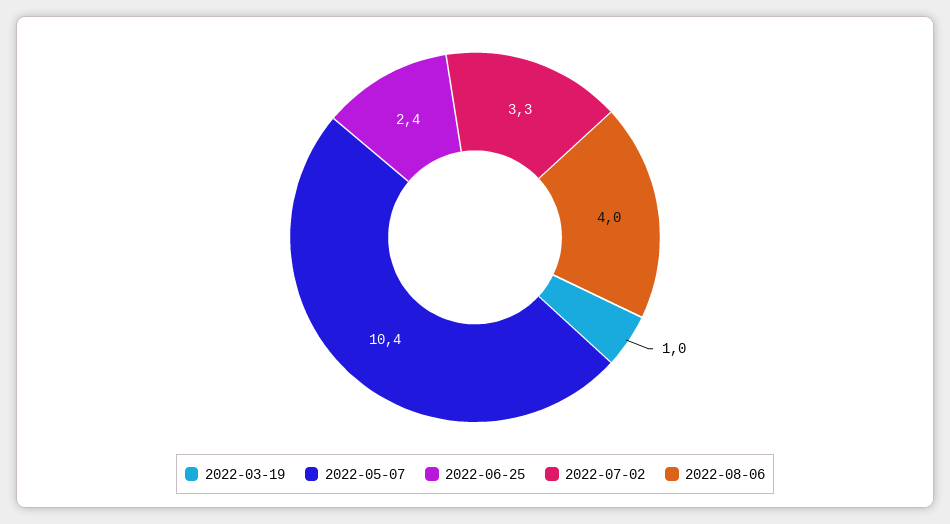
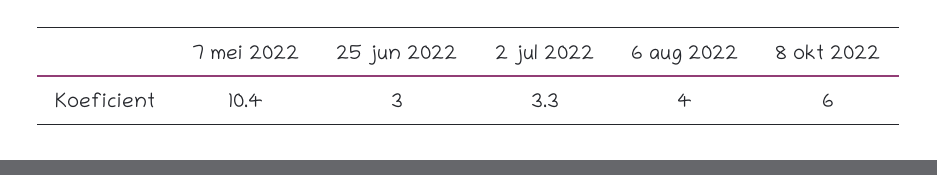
2022-03-19: 1 -> none
2022-06-25: 2.4 -> 3
8 okt 2022: none -> 6

